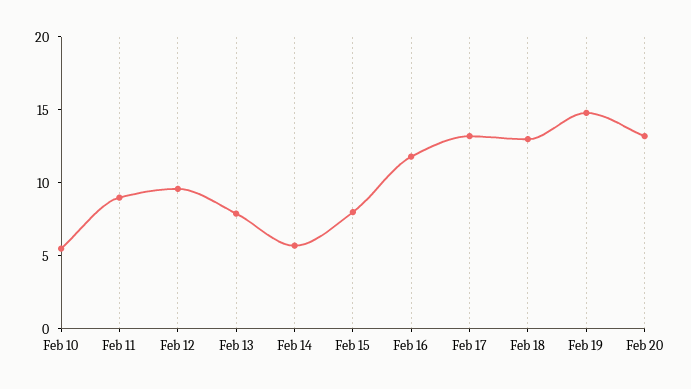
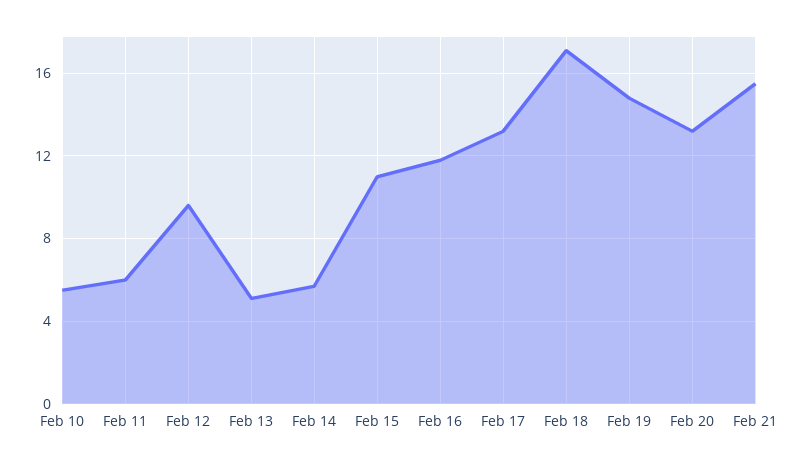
Feb 11: 9 -> 6
Feb 13: 8 -> 5
Feb 15: 8 -> 11
Feb 18: 13 -> 17
Feb 21: none -> 15.5

